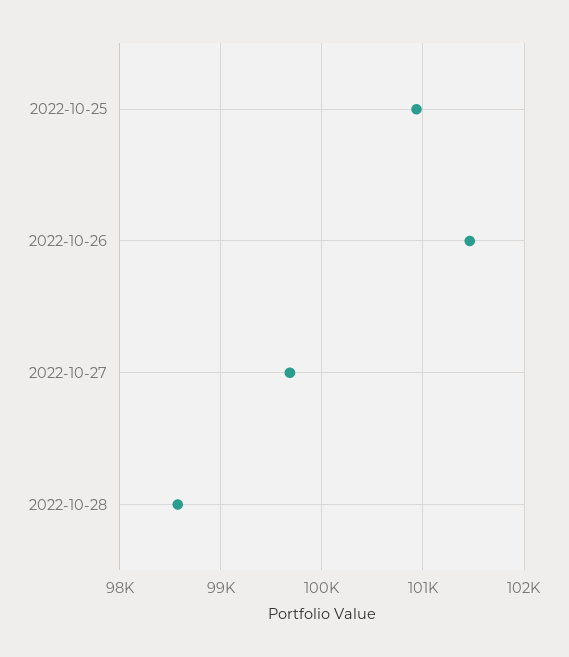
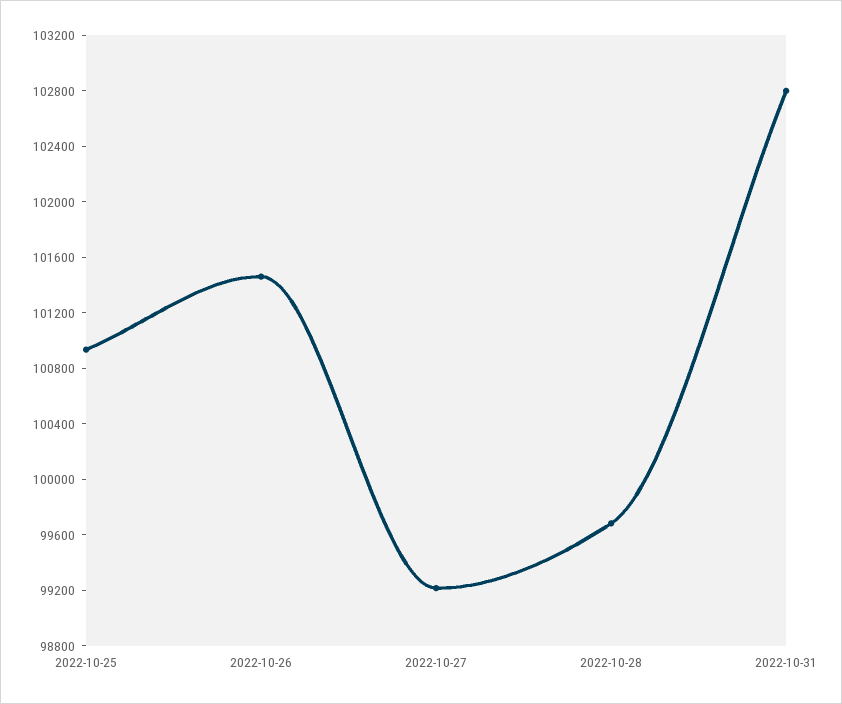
2022-10-27: 99700 -> 99200
2022-10-28: 98600 -> 99700
2022-10-31: none -> 102800

